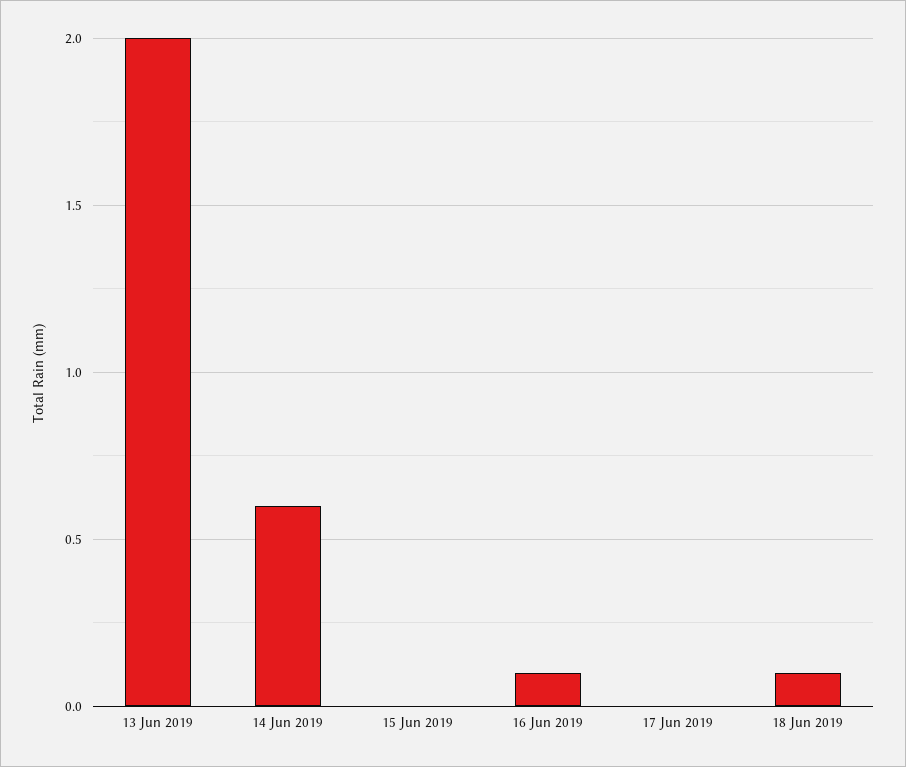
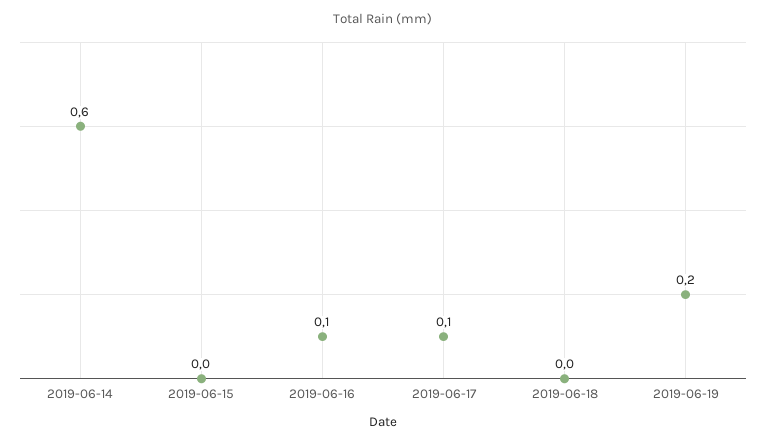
13 Jun 2019: 2 -> none
17 Jun 2019: 0 -> 0.1
18 Jun 2019: 0.1 -> 0
2019-06-19: none -> 0.2

